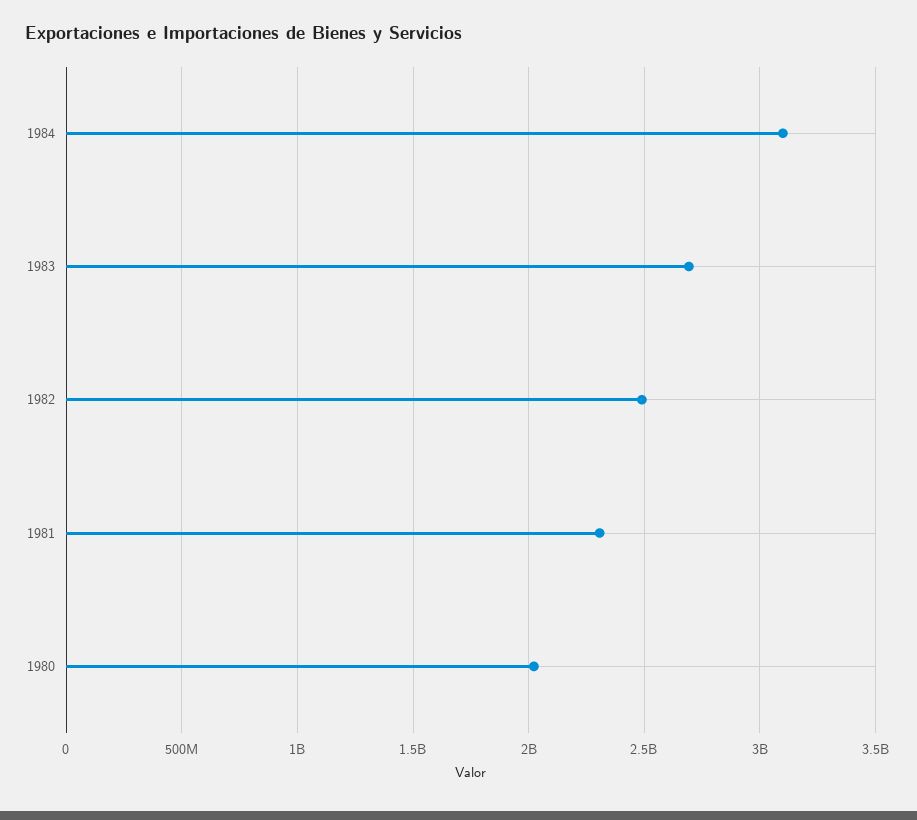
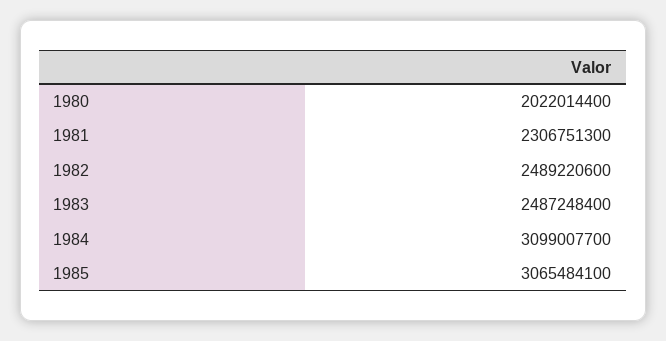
1983: 2700000000 -> 2487248400
1985: none -> 3065484100

